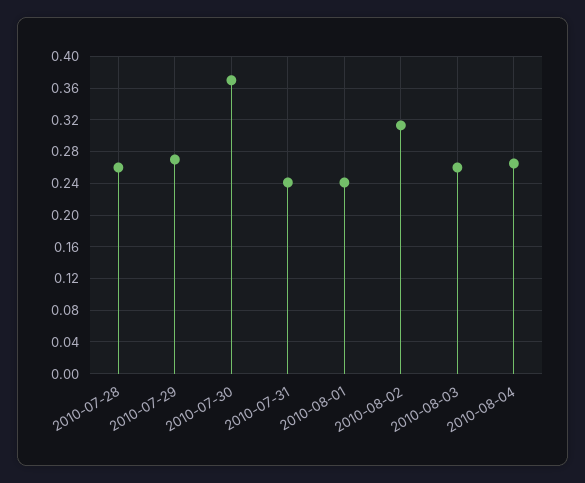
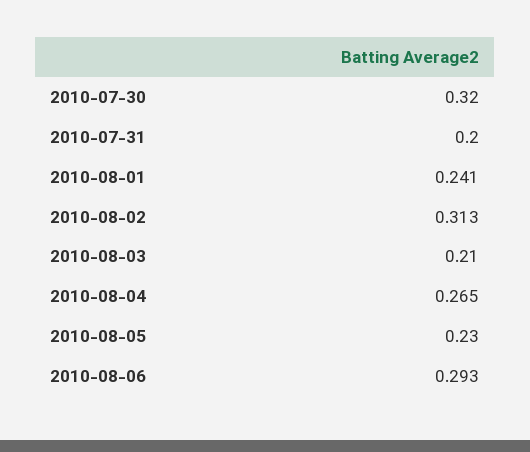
2010-07-28: 0.26 -> none
2010-07-29: 0.27 -> none
2010-07-30: 0.37 -> 0.32
2010-07-31: 0.24 -> 0.2
2010-08-03: 0.26 -> 0.21
2010-08-05: none -> 0.23
2010-08-06: none -> 0.293

